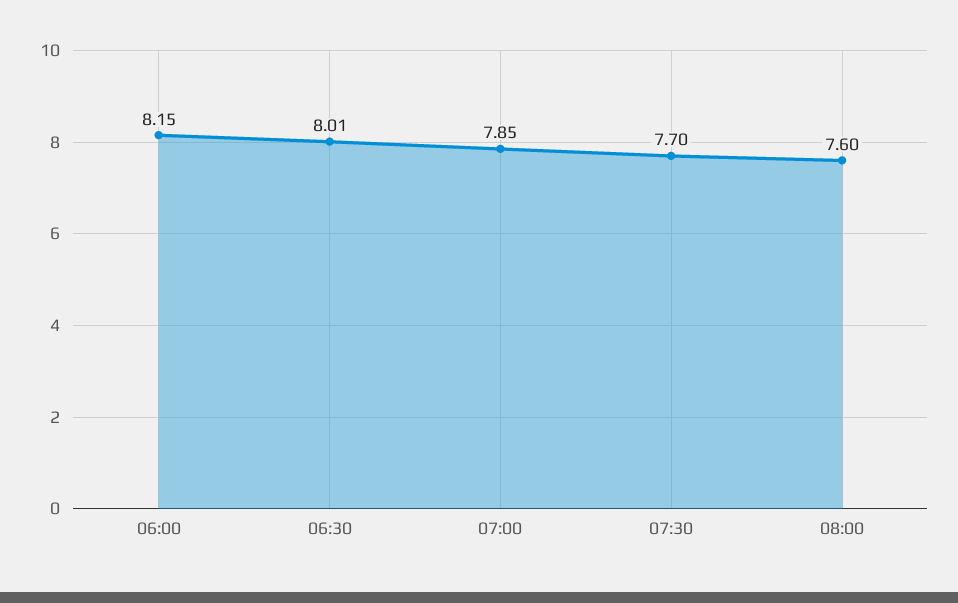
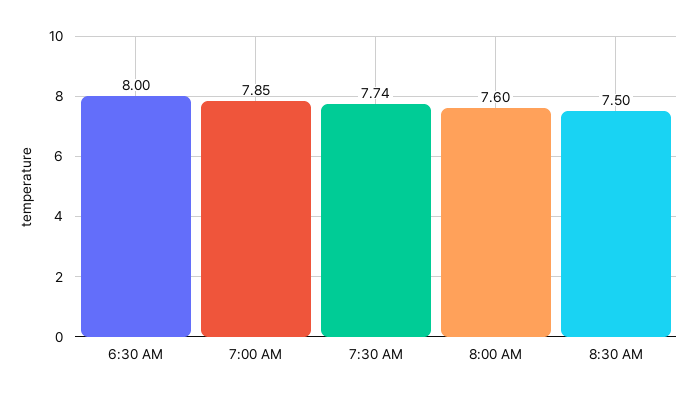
06:00: 8.15 -> none
06:30: 8.01 -> 8
07:30: 7.7 -> 7.74
8:30 AM: none -> 7.5

